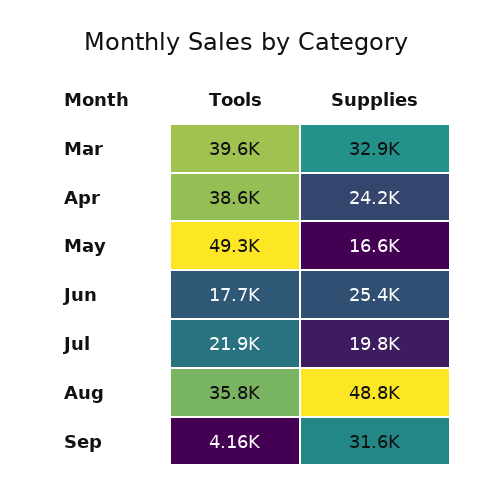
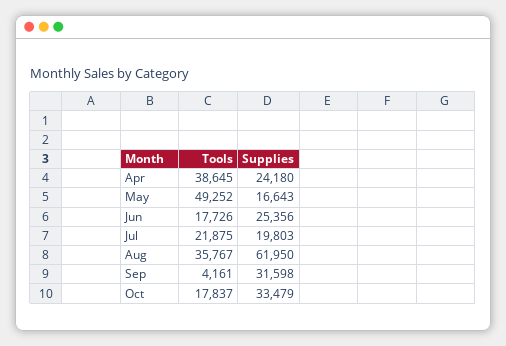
Tools, Mar: 39600 -> none
Supplies, Mar: 32900 -> none
Supplies, Aug: 48800 -> 61950
Tools, Oct: none -> 17837
Supplies, Oct: none -> 33479

